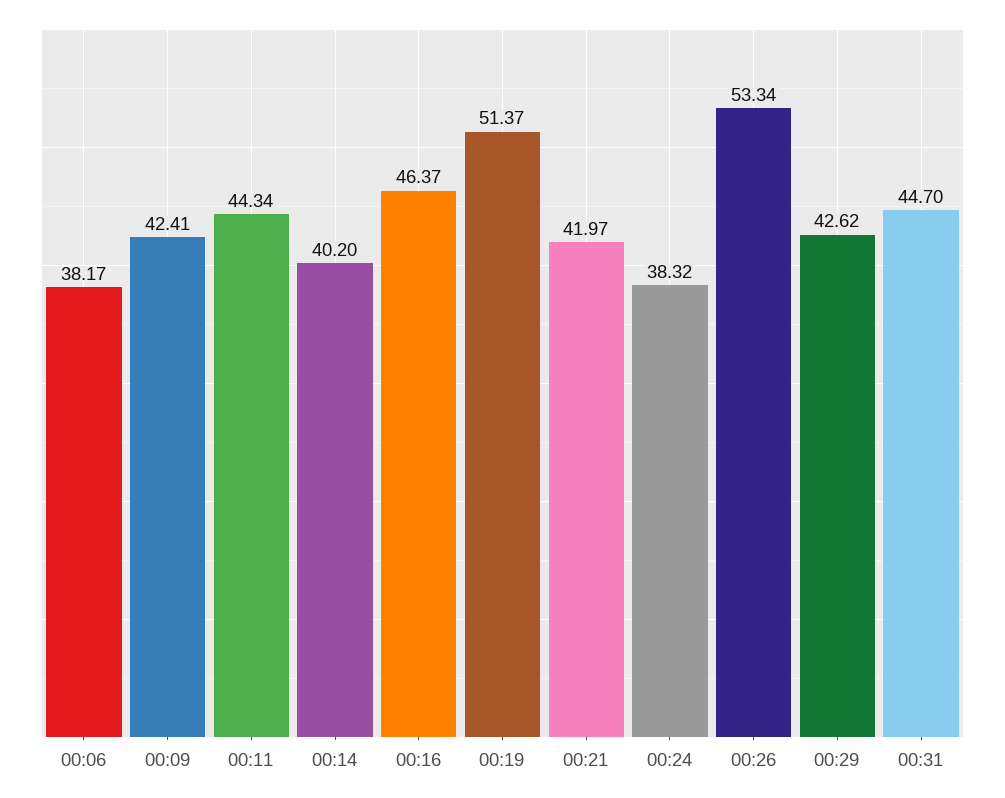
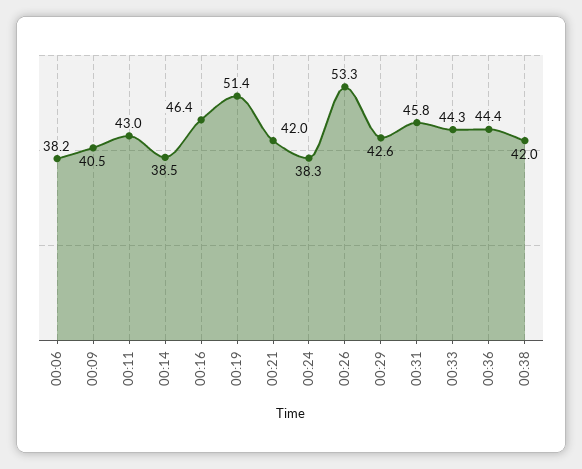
00:09: 42.41 -> 40.5
00:11: 44.34 -> 43
00:14: 40.2 -> 38.5
00:31: 44.7 -> 45.8
00:33: none -> 44.3
00:36: none -> 44.4
00:38: none -> 42

